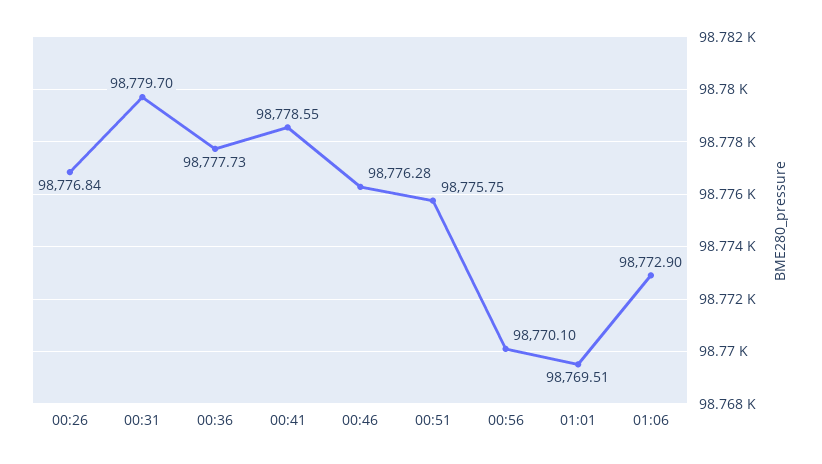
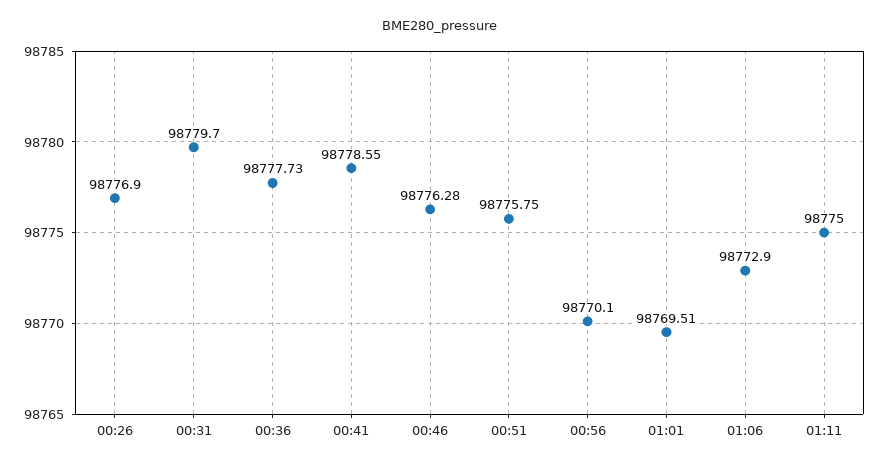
00:26: 98776.84 -> 98776.9
01:11: none -> 98775

